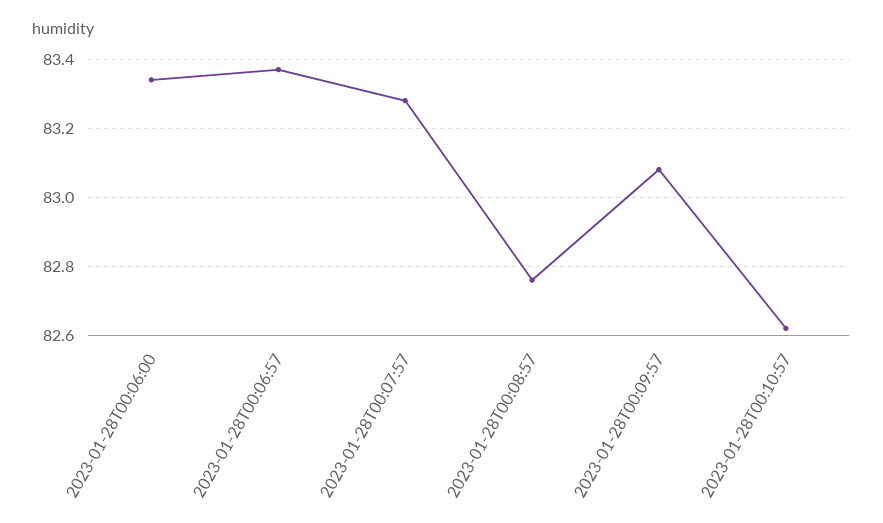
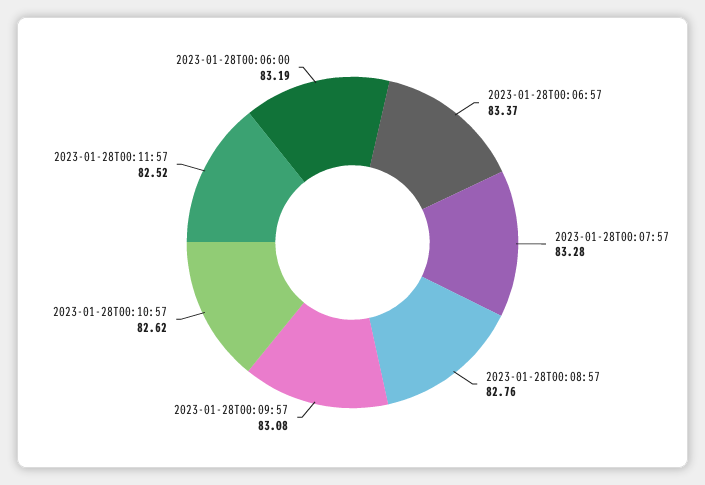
2023-01-28T00:06:00: 83.35 -> 83.19
2023-01-28T00:11:57: none -> 82.52

